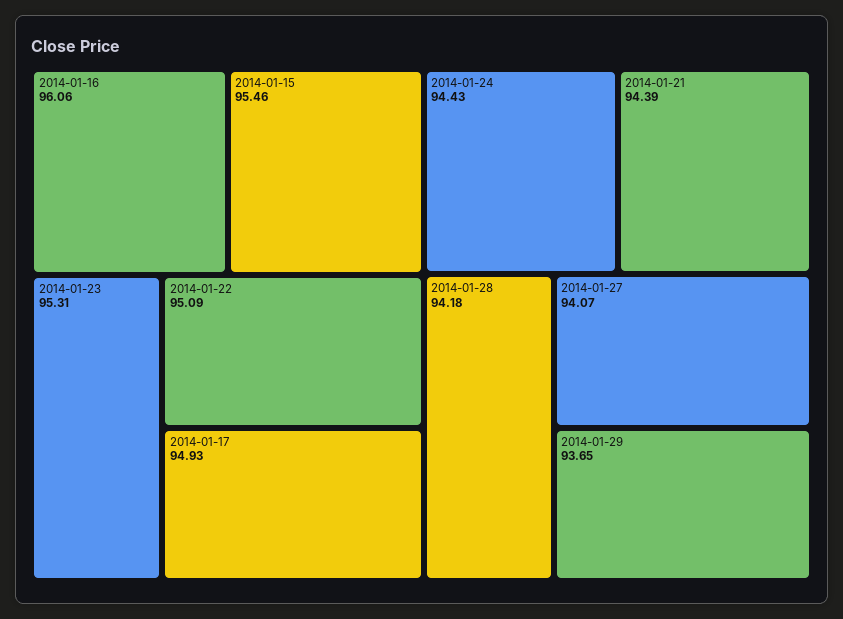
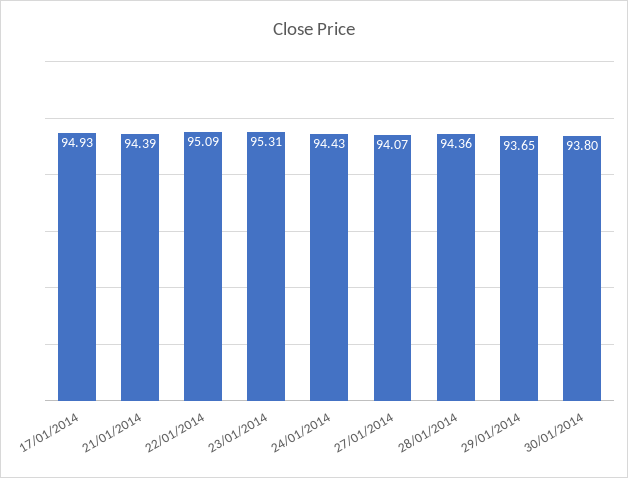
2014-01-16: 96.06 -> none
2014-01-15: 95.46 -> none
2014-01-28: 94.18 -> 94.36
30/01/2014: none -> 93.8

